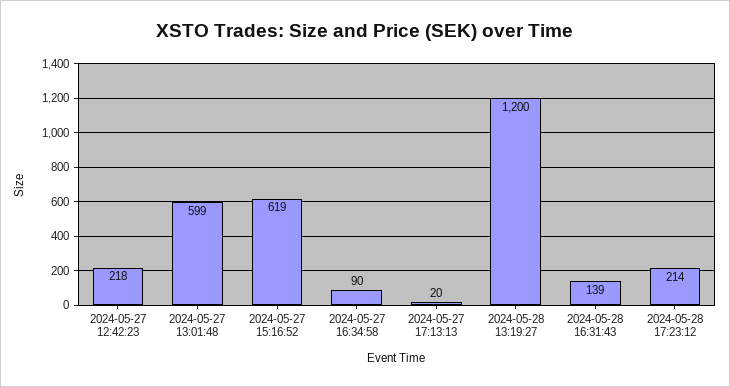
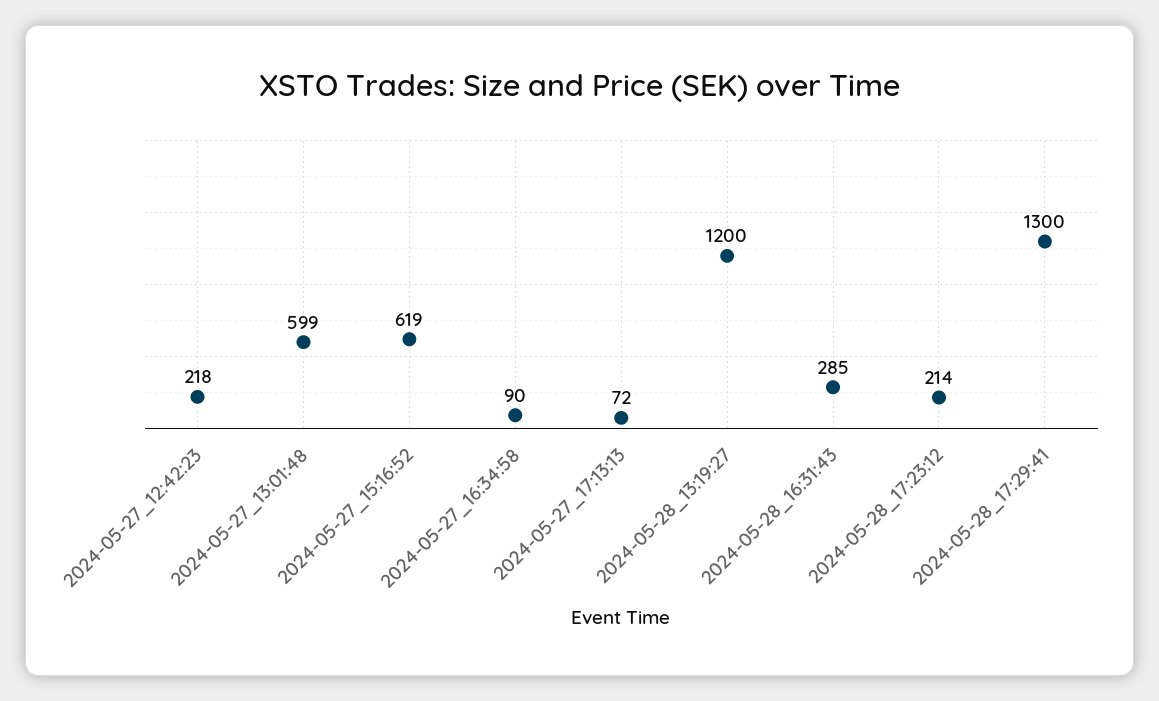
2024-05-27 17:13:13: 20 -> 72
2024-05-28 16:31:43: 139 -> 285
2024-05-28_17:29:41: none -> 1300

